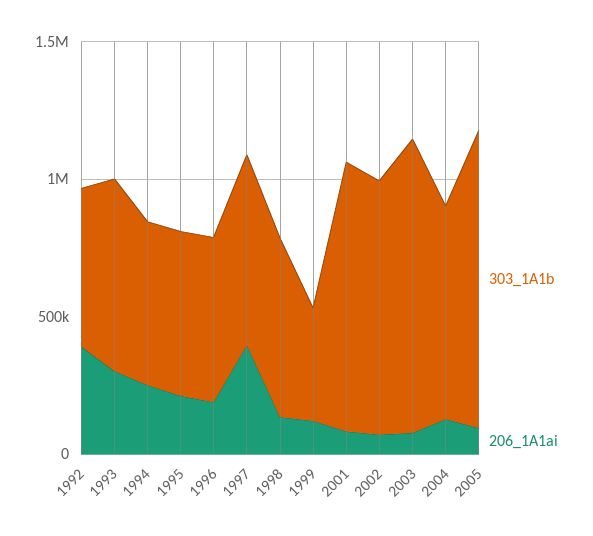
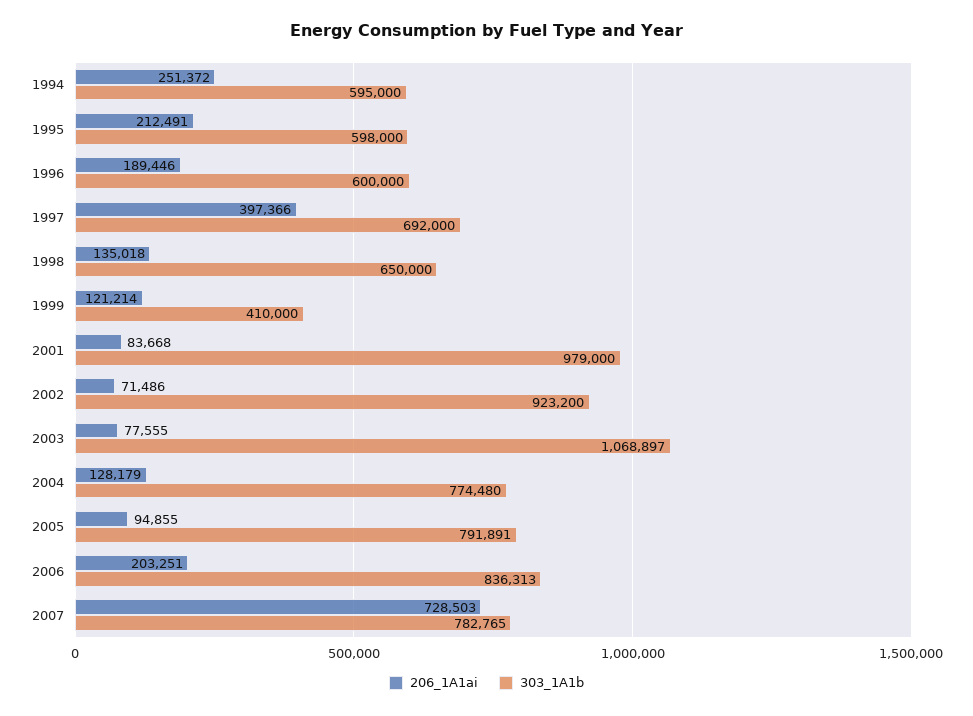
303_1A1b, 1992: 600000 -> none
206_1A1ai, 1992: 400000 -> none
303_1A1b, 1993: 700000 -> none
206_1A1ai, 1993: 300000 -> none
303_1A1b, 2005: 1100000 -> 791891
206_1A1ai, 2006: none -> 203251
303_1A1b, 2006: none -> 836313
206_1A1ai, 2007: none -> 728503
303_1A1b, 2007: none -> 782765

